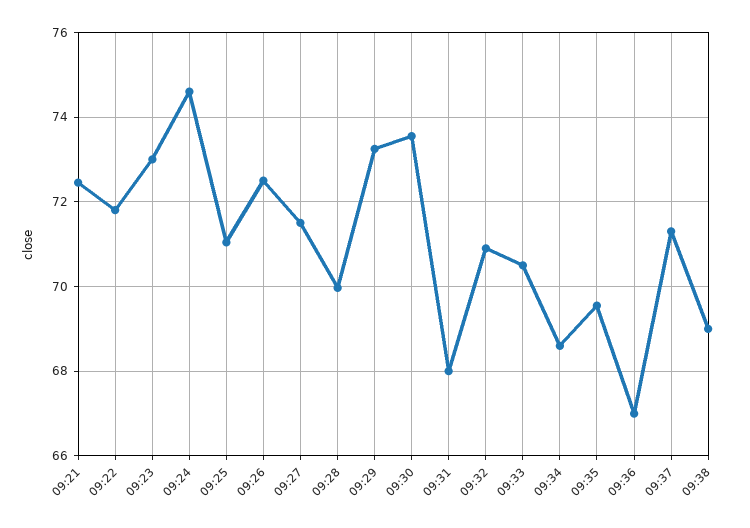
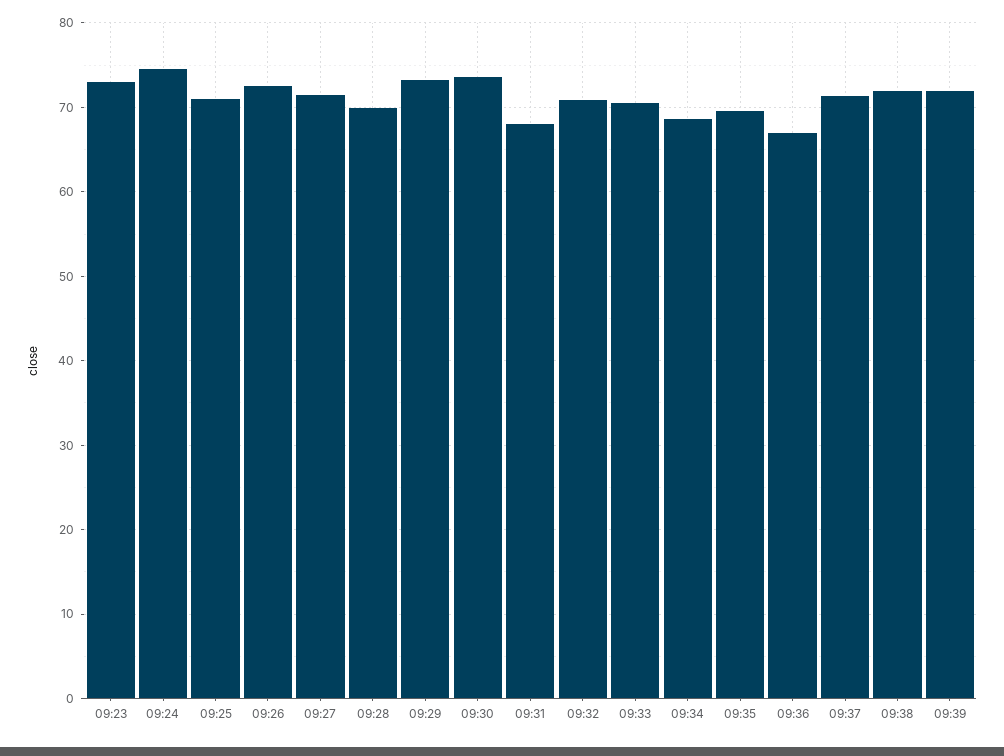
09:21: 72.4 -> none
09:22: 71.8 -> none
09:38: 69 -> 72
09:39: none -> 72

